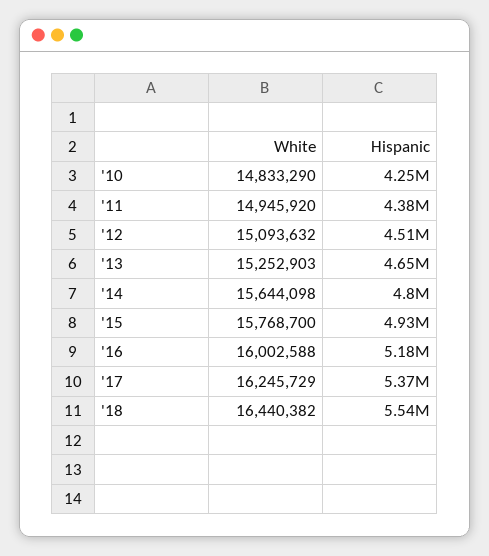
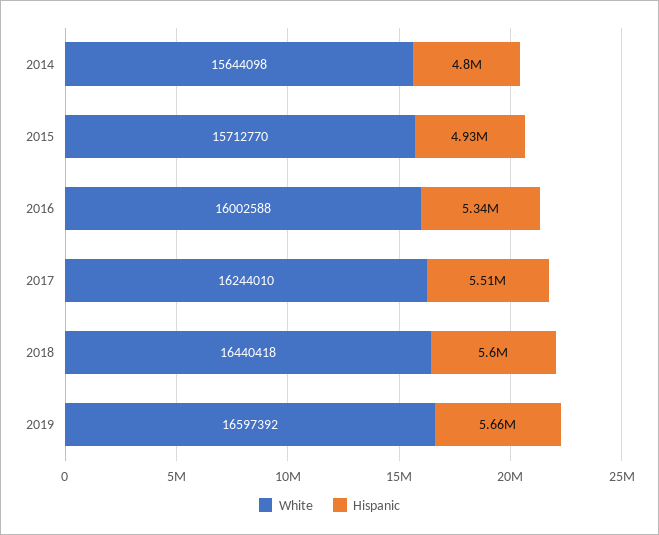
White, '10: 14833290 -> none
Hispanic, '10: 4250000 -> none
White, '11: 14945920 -> none
Hispanic, '11: 4380000 -> none
White, '12: 15093632 -> none
Hispanic, '12: 4510000 -> none
White, '13: 15252903 -> none
Hispanic, '13: 4650000 -> none
White, '15: 15768700 -> 15712770
Hispanic, '16: 5180000 -> 5340000
White, '17: 16245729 -> 16244010
Hispanic, '17: 5370000 -> 5510000
White, '18: 16440382 -> 16440418
Hispanic, '18: 5540000 -> 5600000
White, 2019: none -> 16597392
Hispanic, 2019: none -> 5660000

